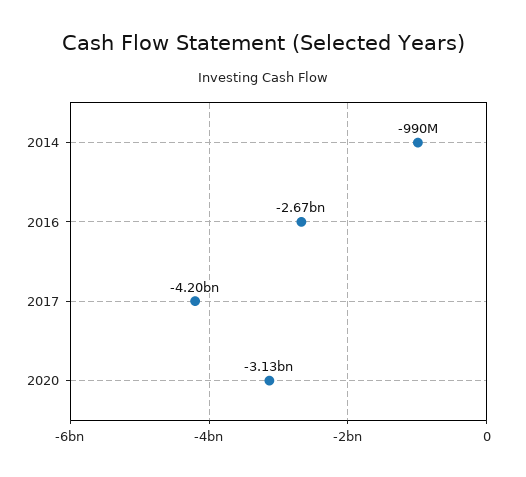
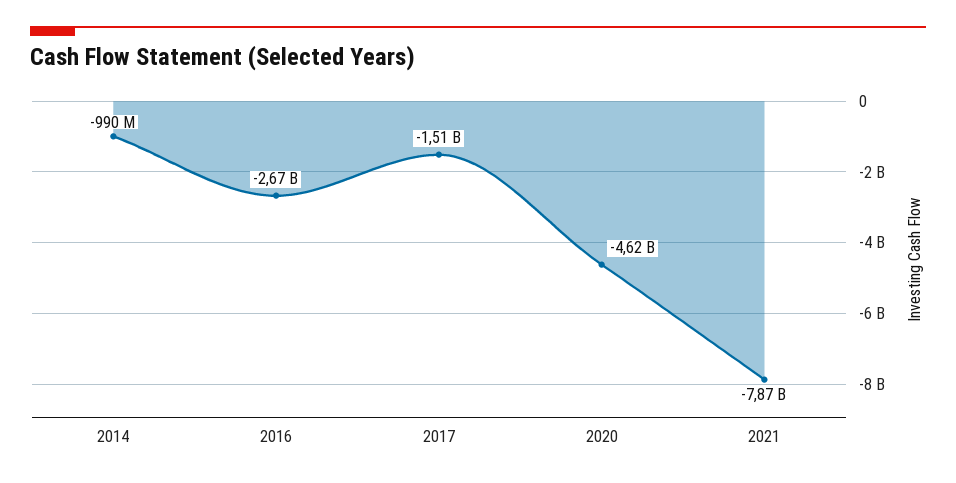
2017: -4200000000 -> -1510000000
2020: -3130000000 -> -4620000000
2021: none -> -7870000000

